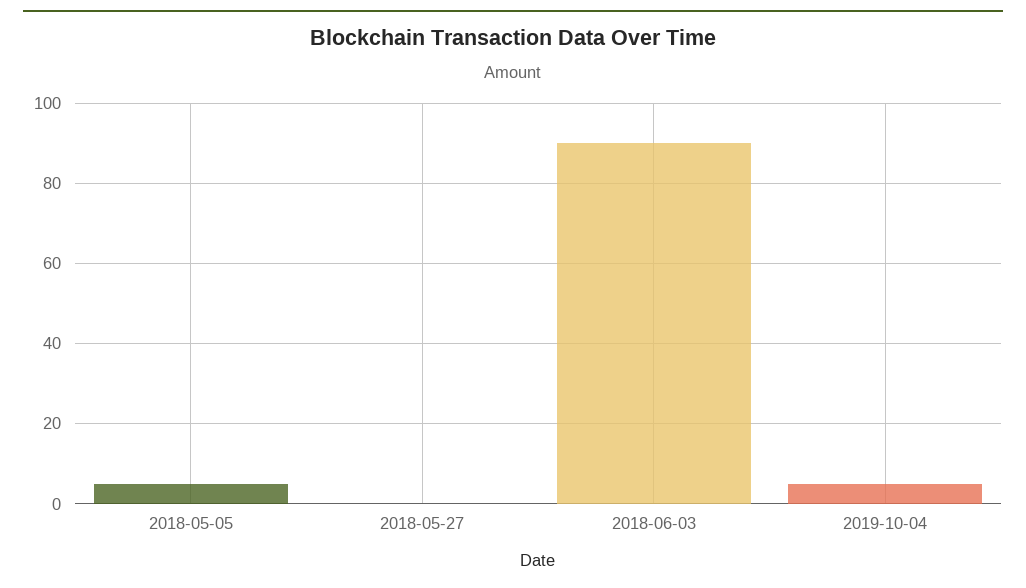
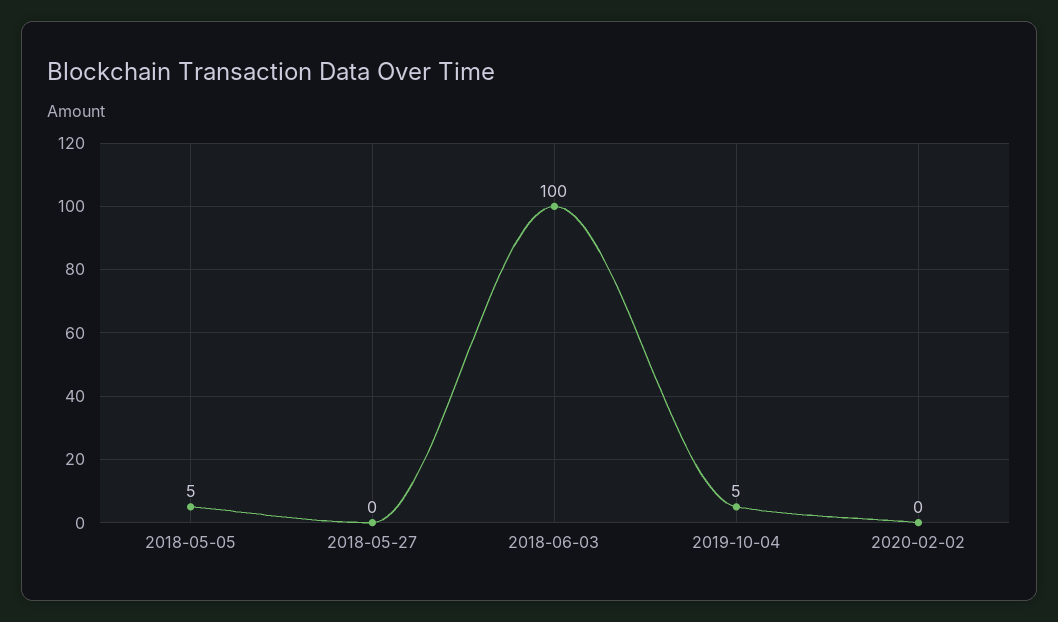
2018-06-03: 90 -> 100
2020-02-02: none -> 0

